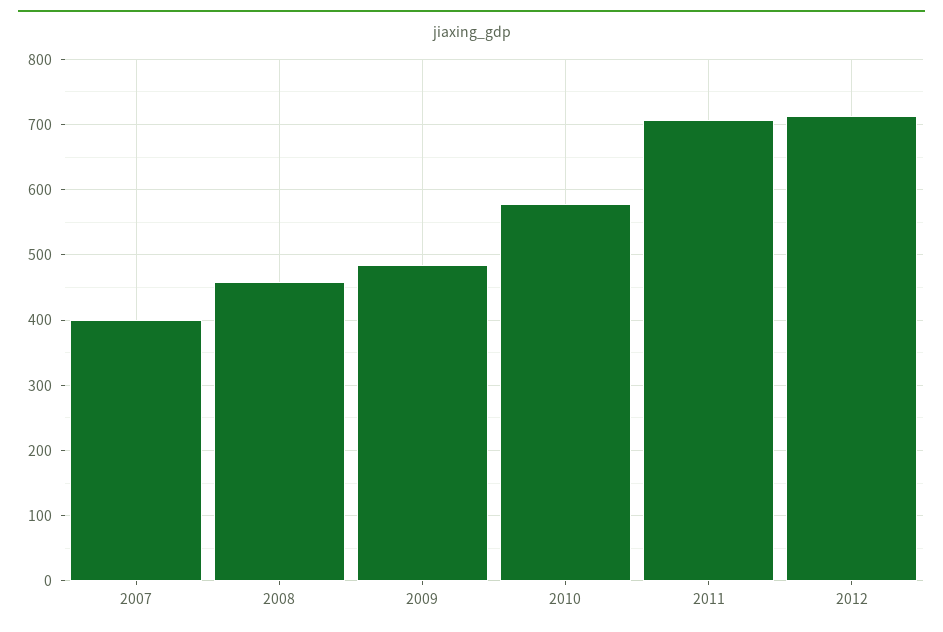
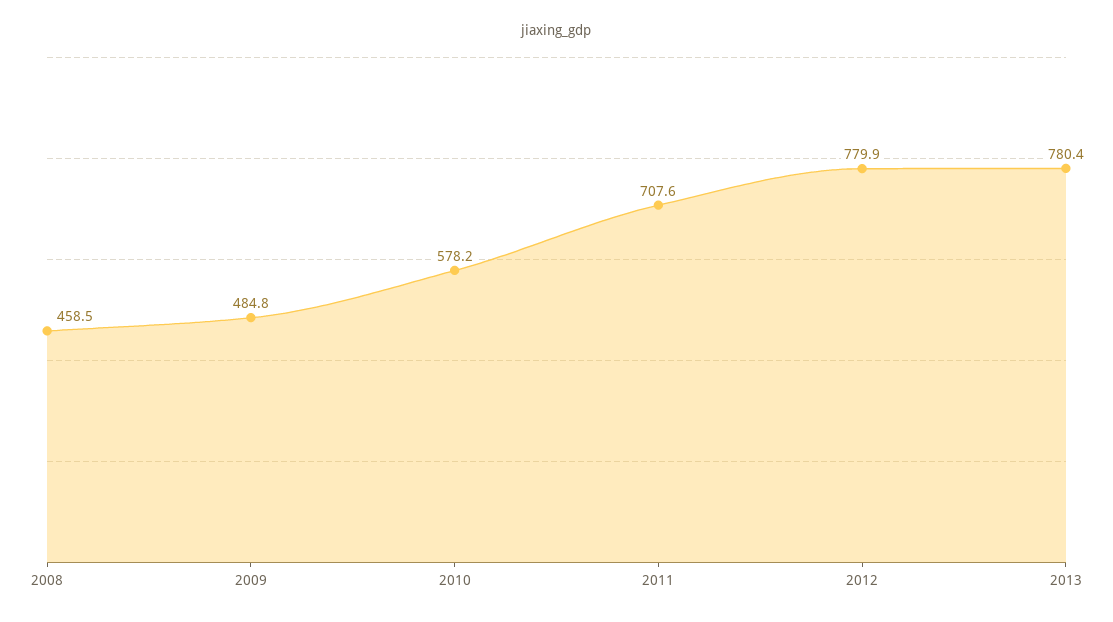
2007: 400 -> none
2012: 710 -> 779.9
2013: none -> 780.4

